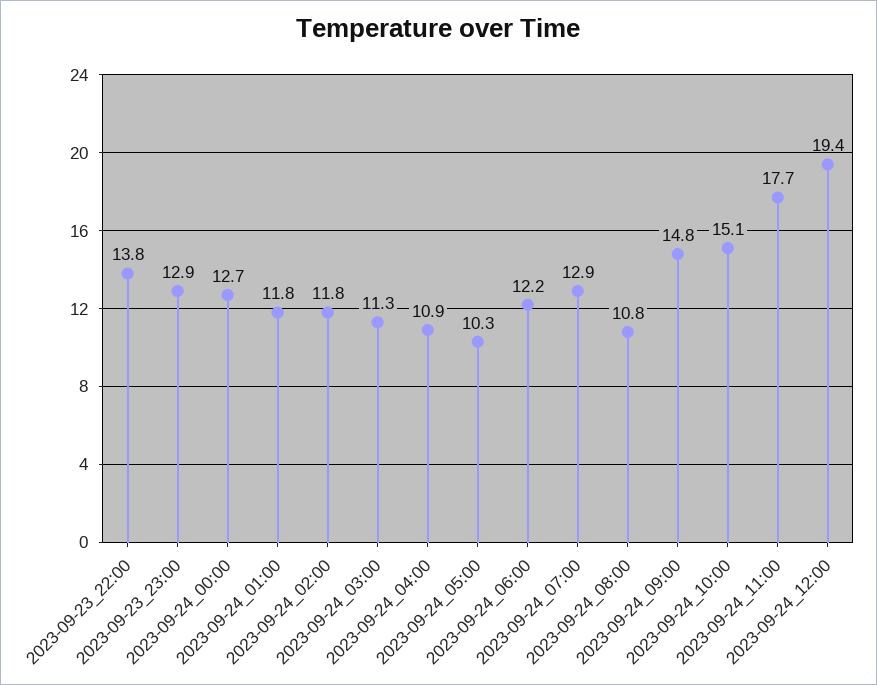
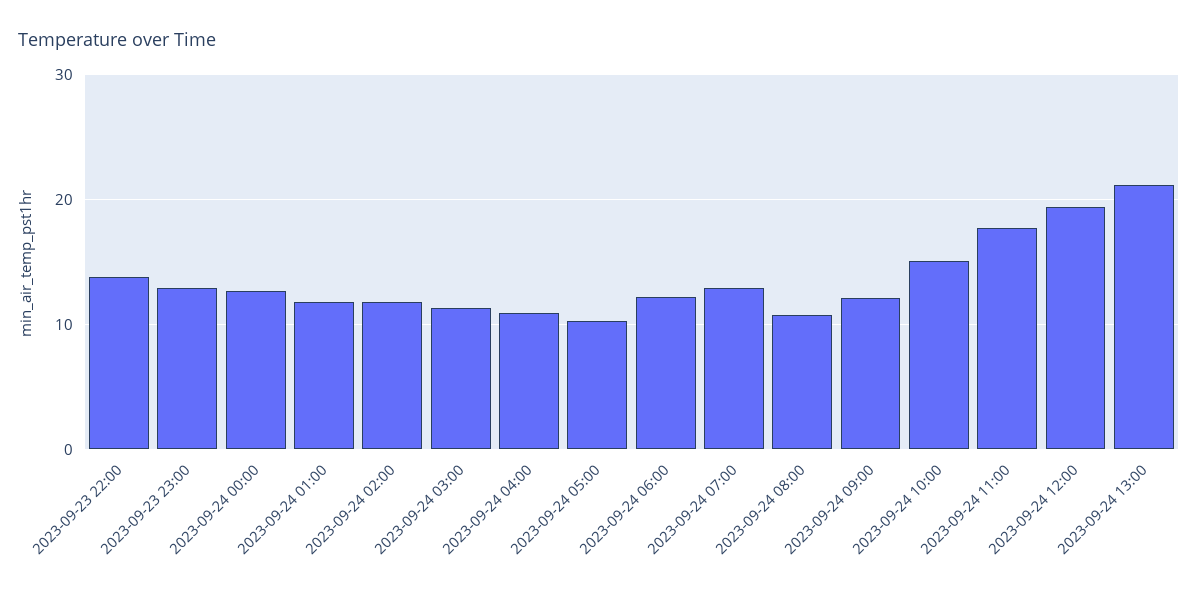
2023-09-24_09:00: 14.8 -> 12
2023-09-24 13:00: none -> 21

